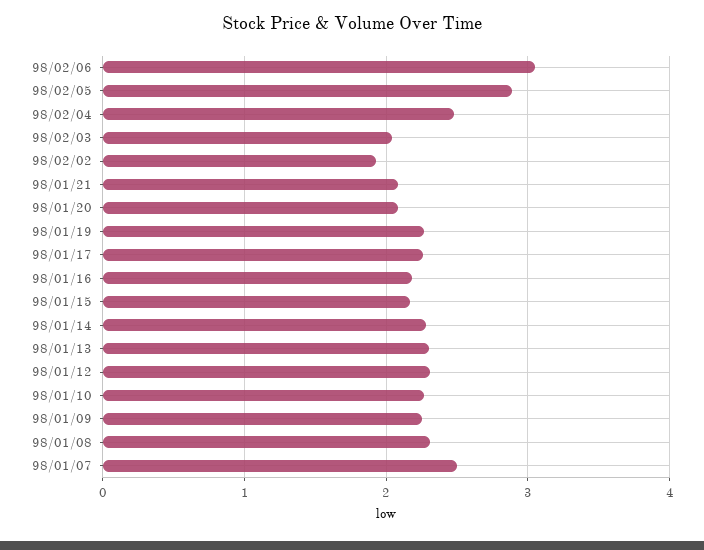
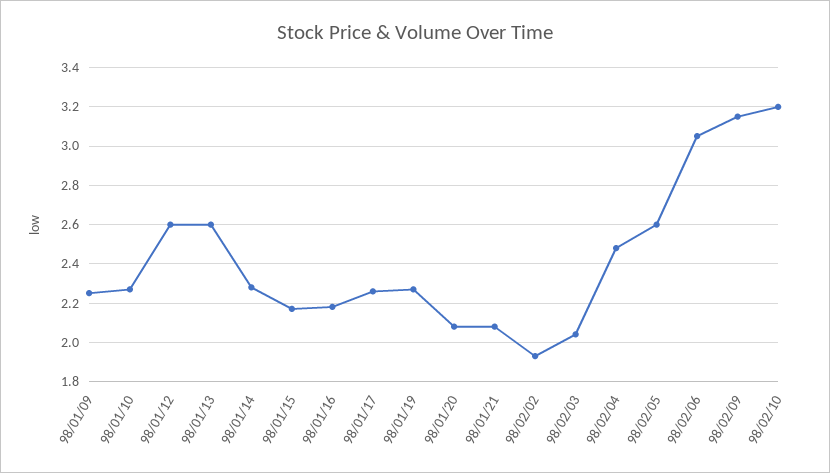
98/02/05: 2.9 -> 2.6
98/01/13: 2.3 -> 2.6
98/01/12: 2.3 -> 2.6
98/01/08: 2.3 -> none
98/01/07: 2.5 -> none
98/02/09: none -> 3.15
98/02/10: none -> 3.2

